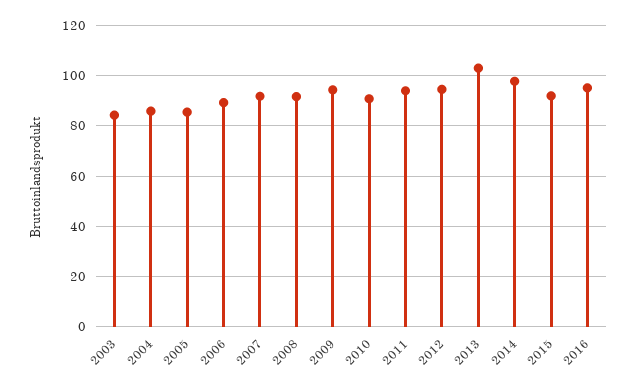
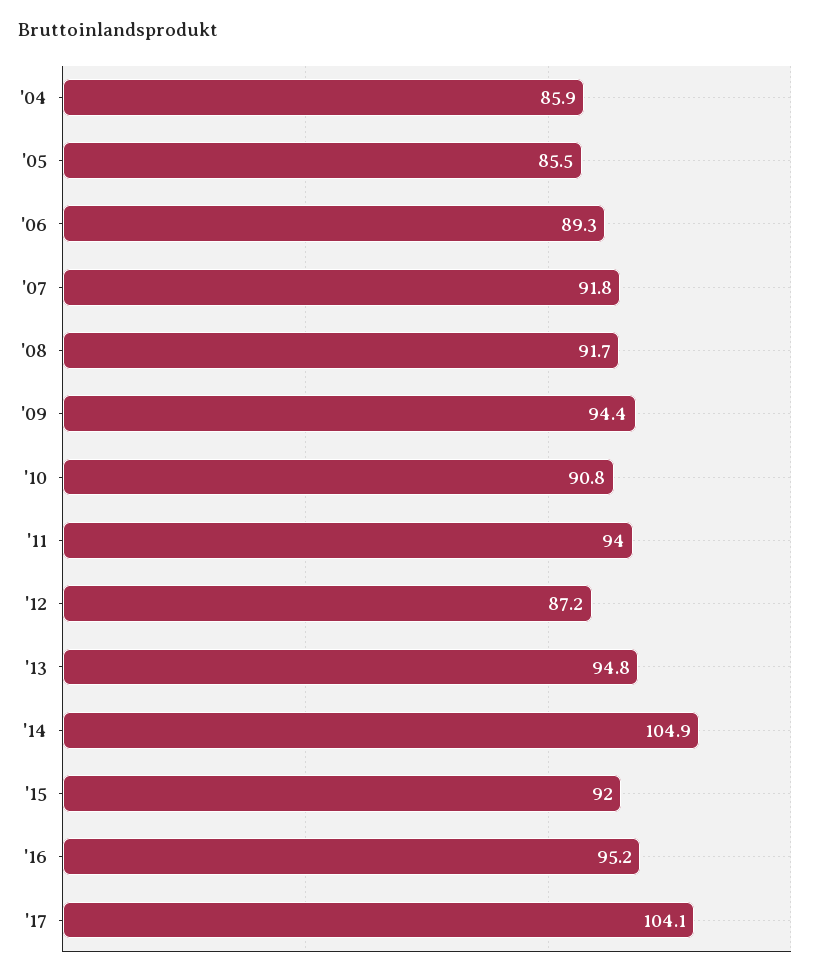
2003: 85 -> none
2012: 95 -> 87.2
2013: 102.5 -> 94.8
2014: 97.5 -> 104.9
'17: none -> 104.1

